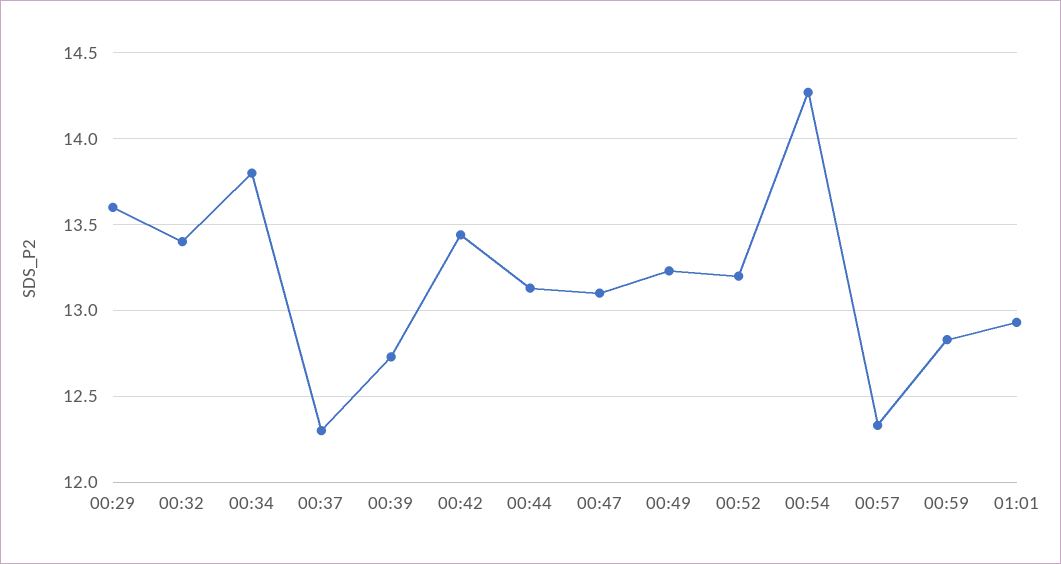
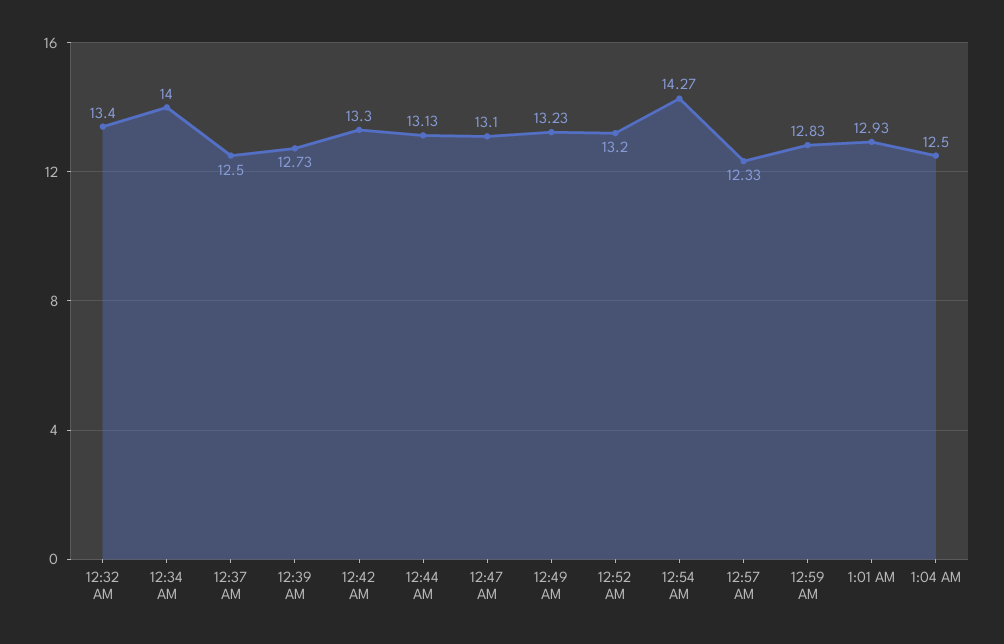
00:29: 13.6 -> none
00:34: 13.8 -> 14
00:37: 12.3 -> 12.5
00:42: 13.45 -> 13.3
1:04 AM: none -> 12.5

